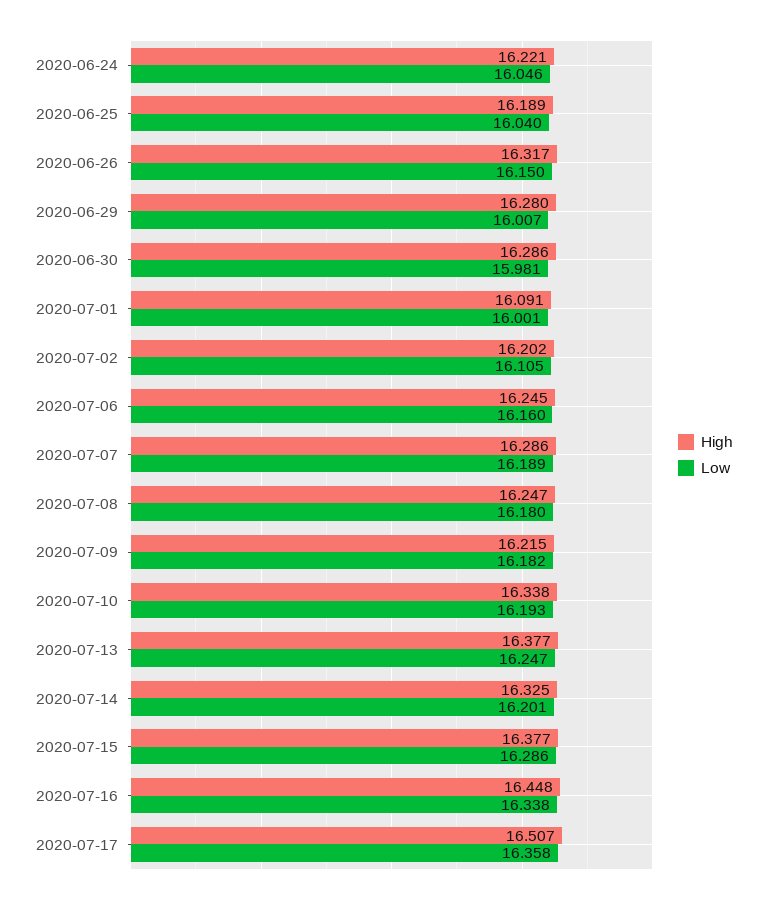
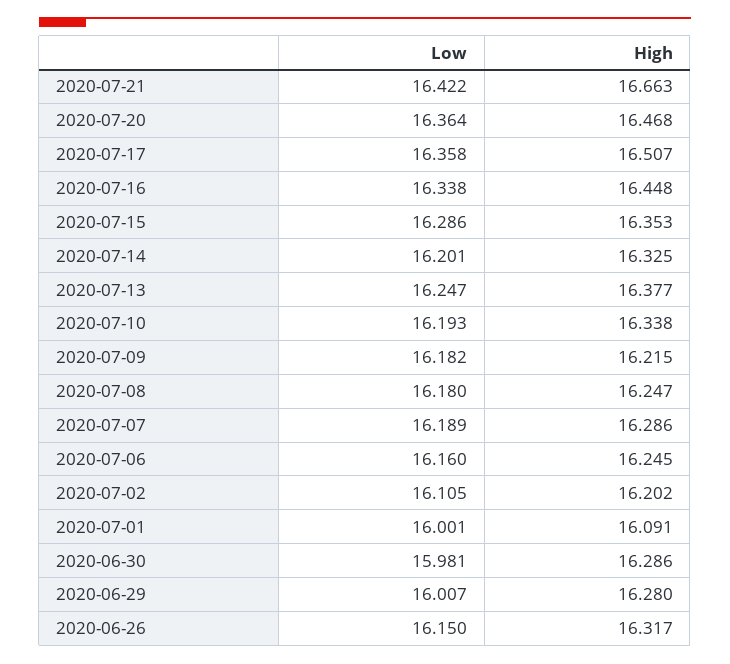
High, 2020-06-24: 16.221 -> none
Low, 2020-06-24: 16.046 -> none
High, 2020-06-25: 16.189 -> none
Low, 2020-06-25: 16.04 -> none
High, 2020-07-15: 16.377 -> 16.353
Low, 2020-07-21: none -> 16.422
High, 2020-07-21: none -> 16.663
Low, 2020-07-20: none -> 16.364
High, 2020-07-20: none -> 16.468

